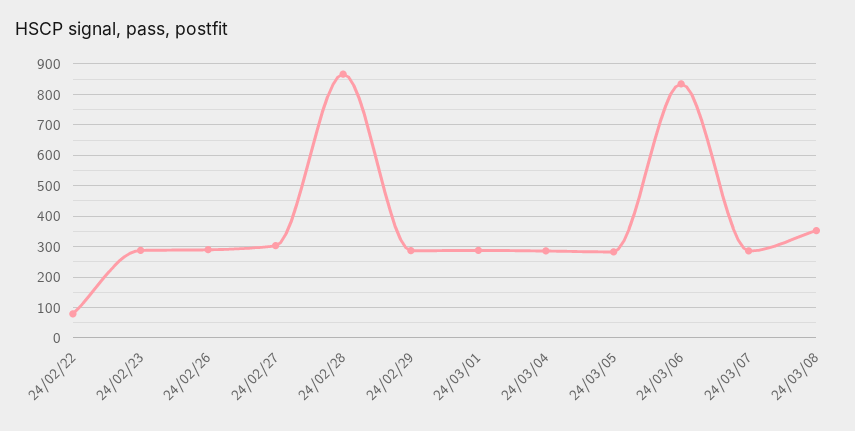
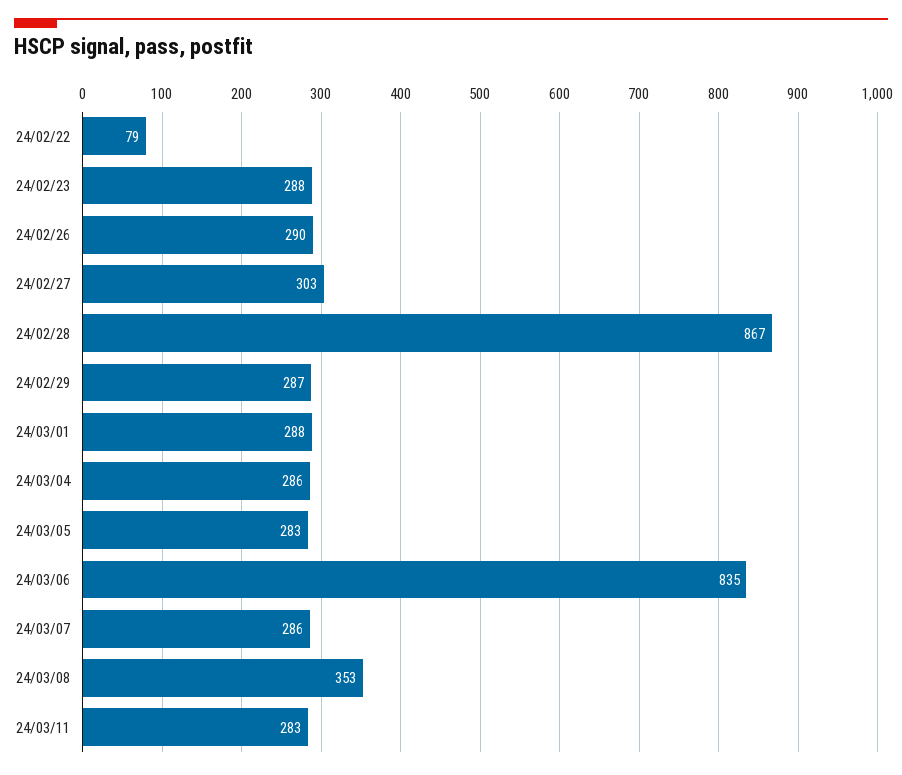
24/03/11: none -> 283

